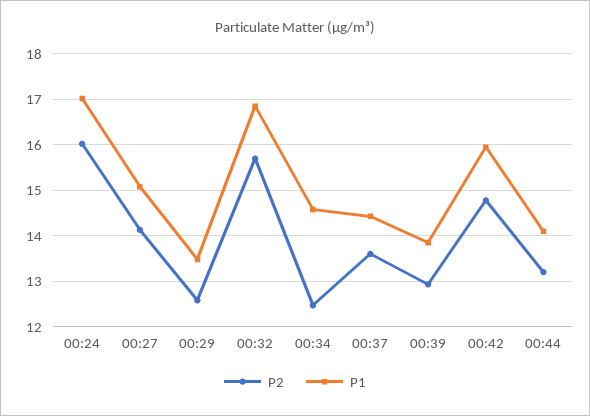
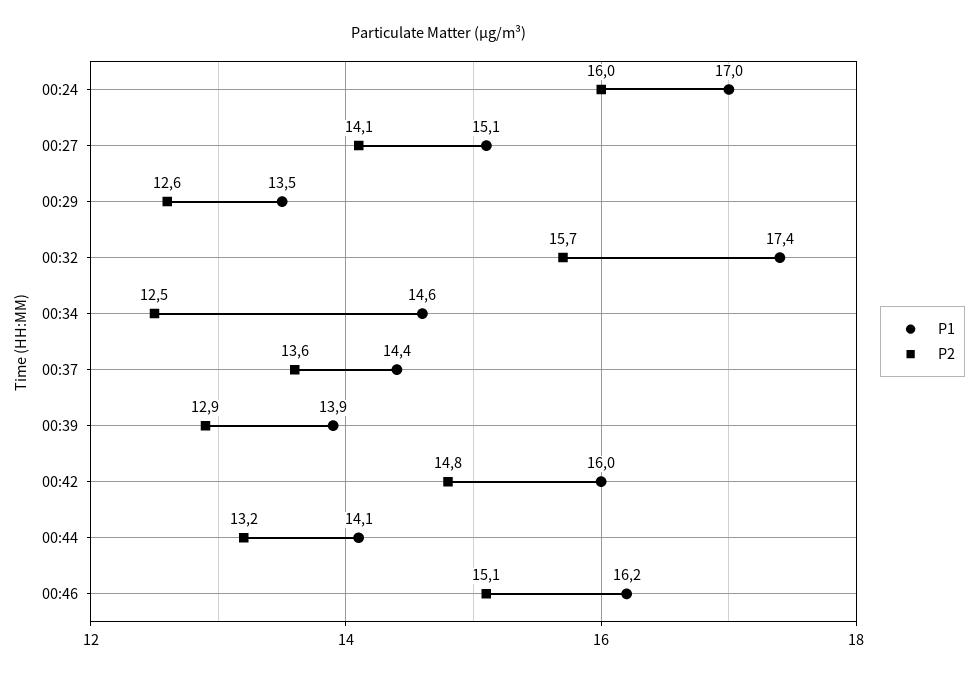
P1, 00:32: 16.8 -> 17.4
P1, 00:46: none -> 16.2
P2, 00:46: none -> 15.1

